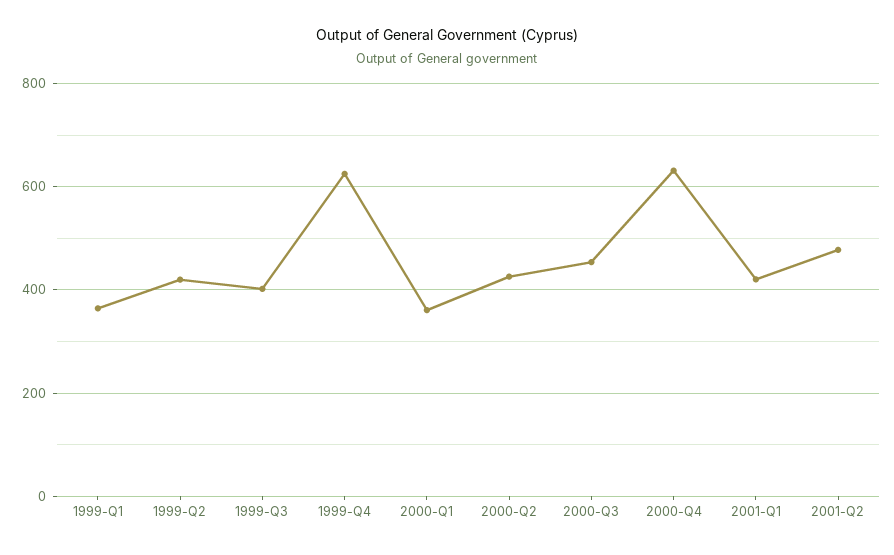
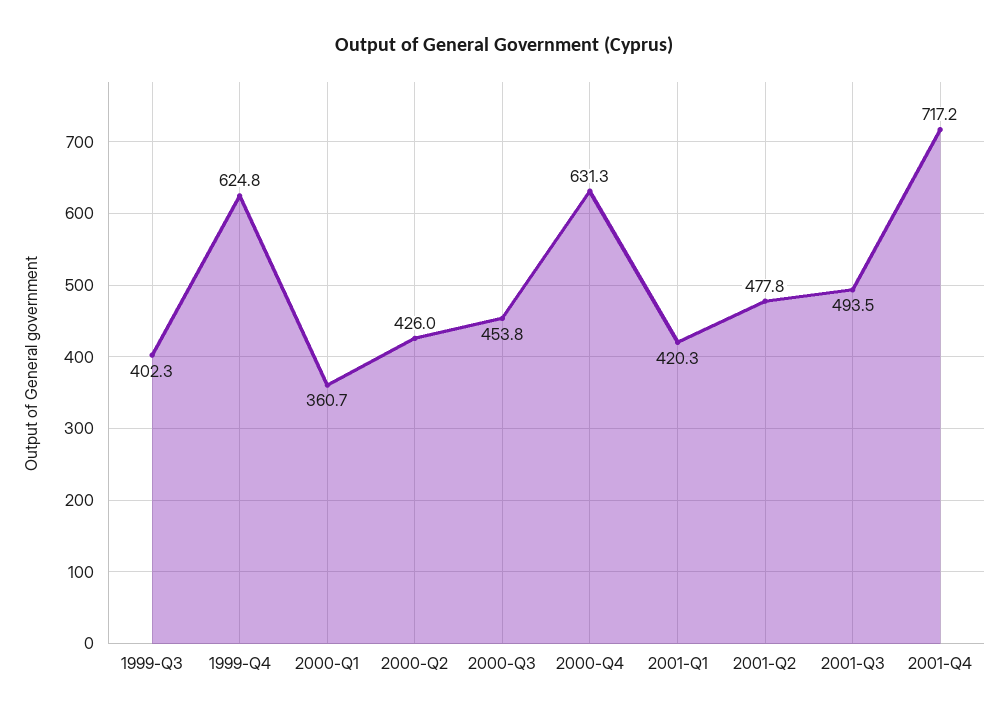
1999-Q1: 360 -> none
1999-Q2: 420 -> none
2001-Q3: none -> 493.5
2001-Q4: none -> 717.2

